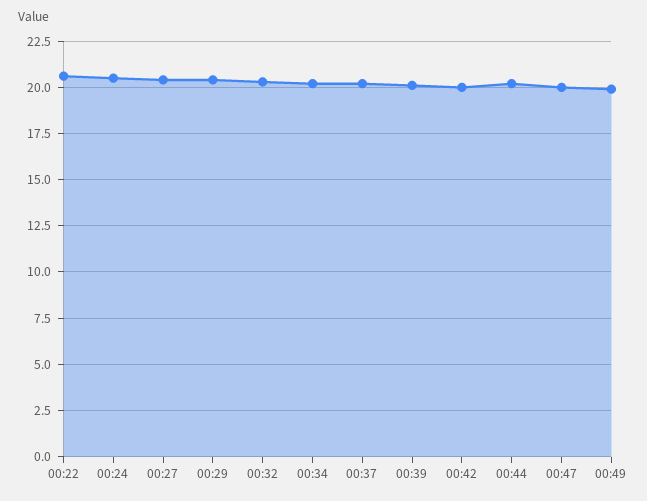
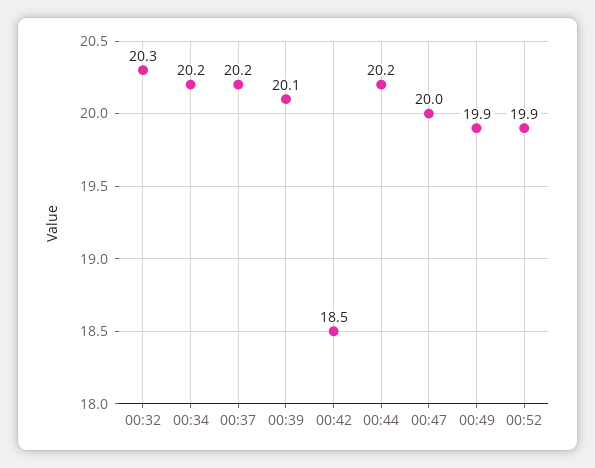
00:22: 20.5 -> none
00:24: 20.5 -> none
00:27: 20.5 -> none
00:29: 20.5 -> none
00:42: 20 -> 18.5
00:52: none -> 19.9

